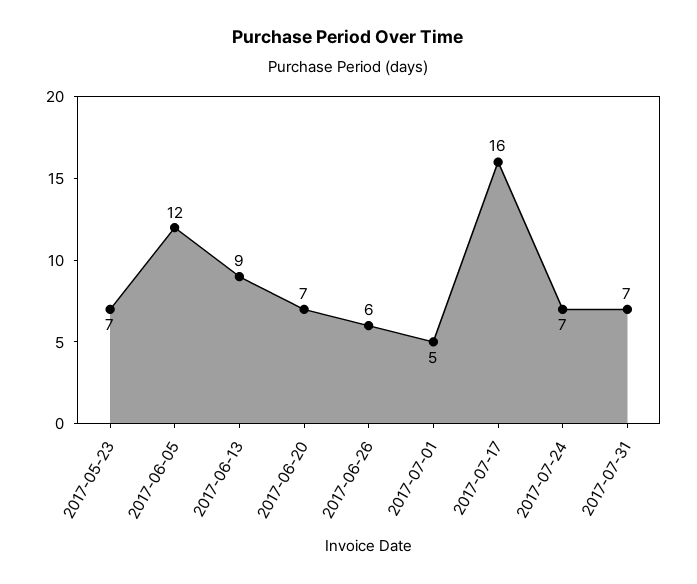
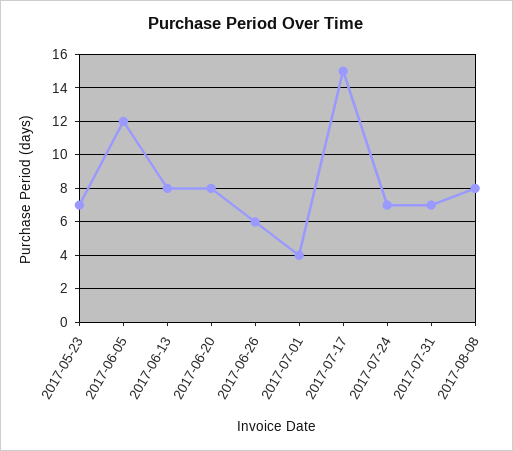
2017-06-13: 9 -> 8
2017-06-20: 7 -> 8
2017-07-01: 5 -> 4
2017-07-17: 16 -> 15
2017-08-08: none -> 8

